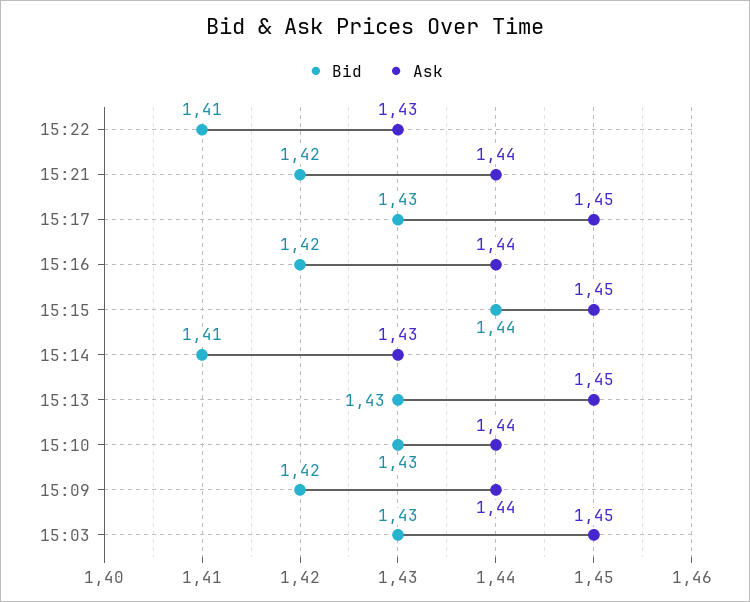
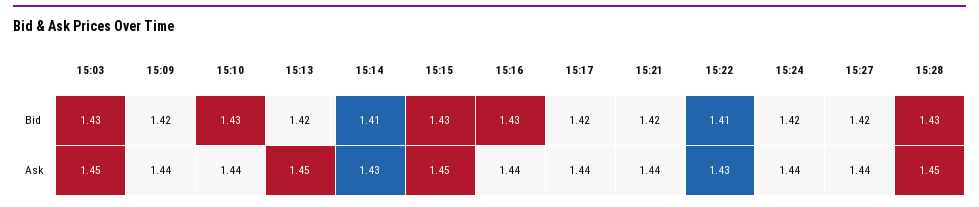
Bid, 15:17: 1.43 -> 1.42
Ask, 15:17: 1.45 -> 1.44
Bid, 15:16: 1.42 -> 1.43
Bid, 15:15: 1.44 -> 1.43
Bid, 15:13: 1.43 -> 1.42
Bid, 15:24: none -> 1.42
Bid, 15:27: none -> 1.42
Bid, 15:28: none -> 1.43
Ask, 15:24: none -> 1.44
Ask, 15:27: none -> 1.44
Ask, 15:28: none -> 1.45

